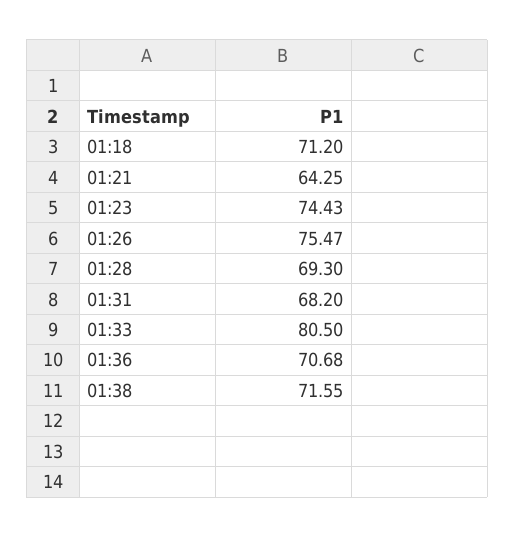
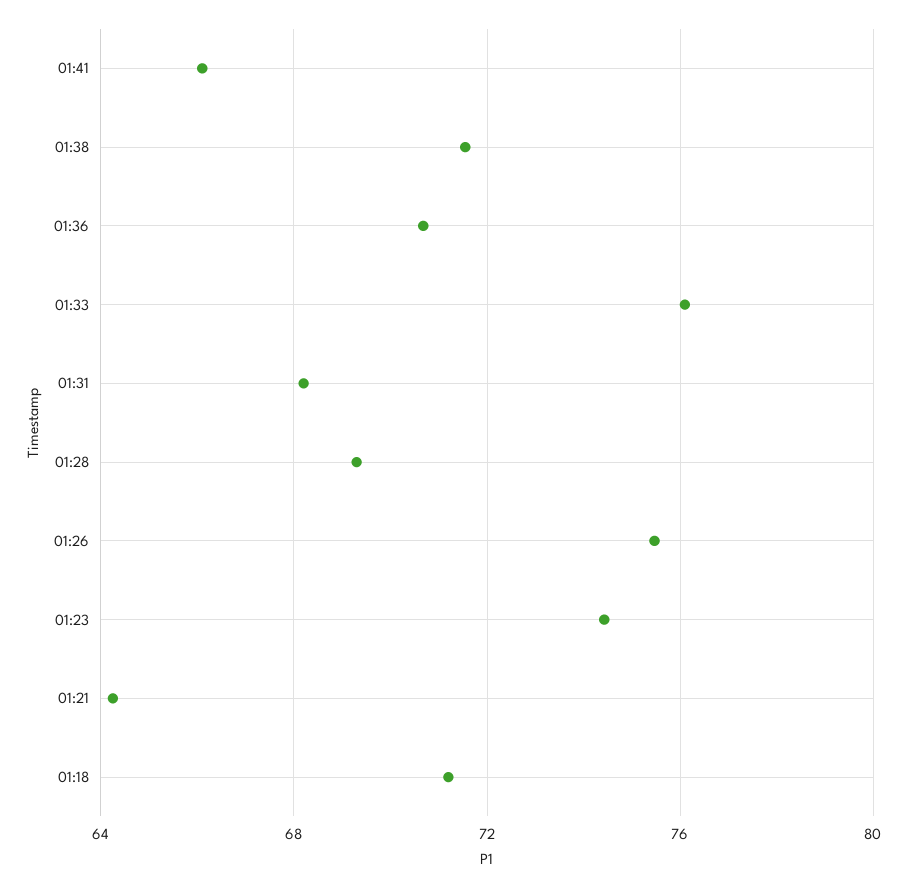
01:33: 80.5 -> 76
01:41: none -> 66

